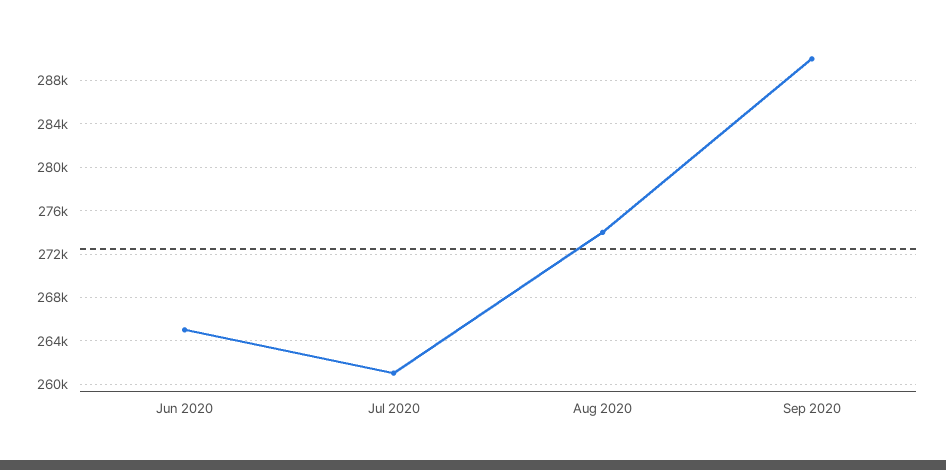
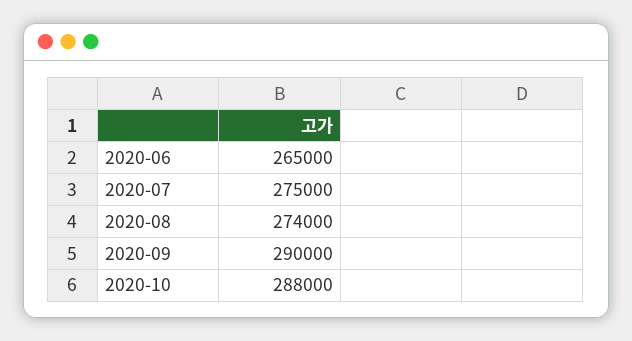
Jul 2020: 261000 -> 275000
2020-10: none -> 288000

